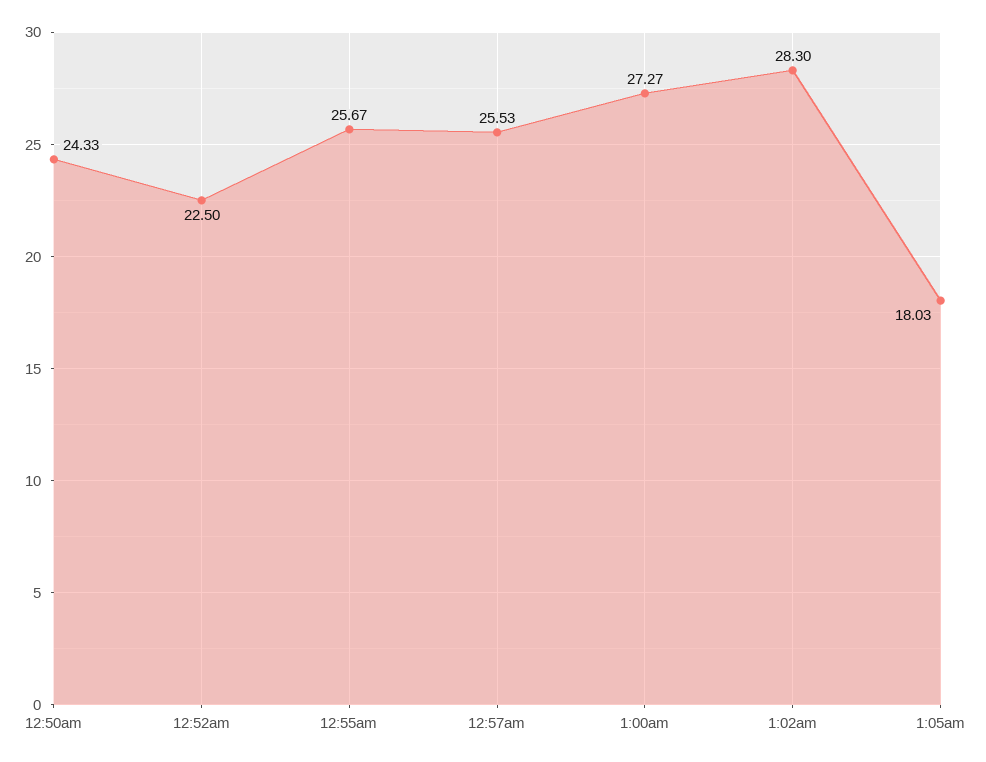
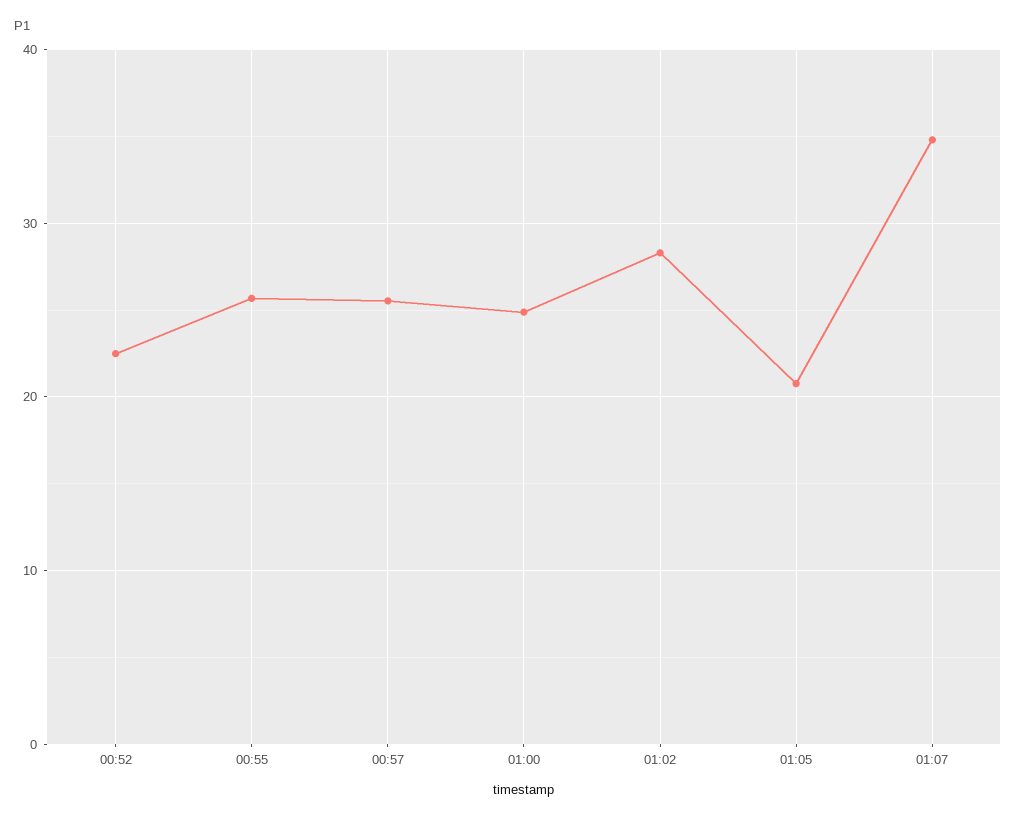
12:50am: 24.33 -> none
1:00am: 27.27 -> 25
1:05am: 18.03 -> 21
01:07: none -> 35

